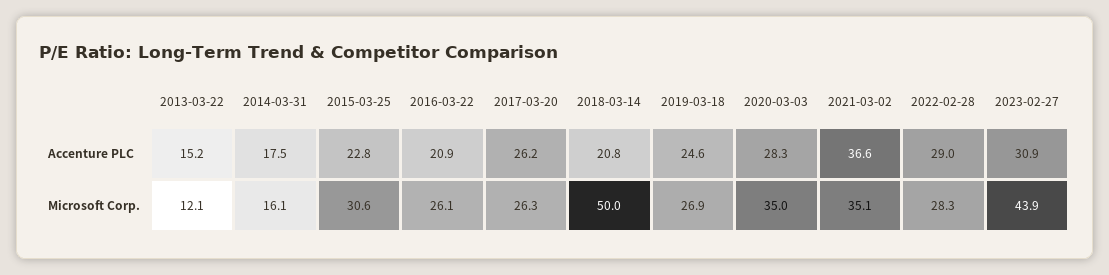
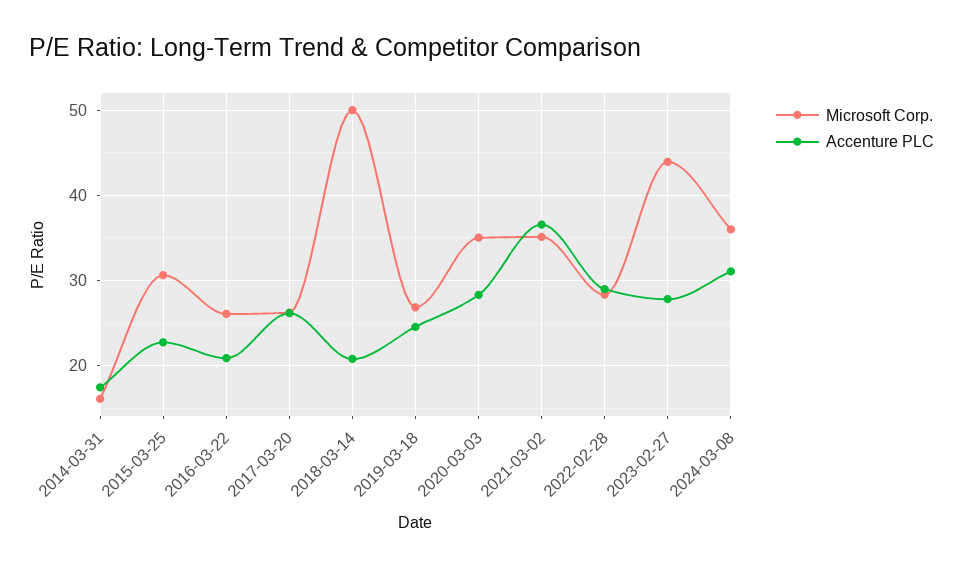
Accenture PLC, 2013-03-22: 15.2 -> none
Accenture PLC, 2023-02-27: 30.9 -> 28
Microsoft Corp., 2013-03-22: 12.1 -> none
Microsoft Corp., 2024-03-08: none -> 36
Accenture PLC, 2024-03-08: none -> 31

